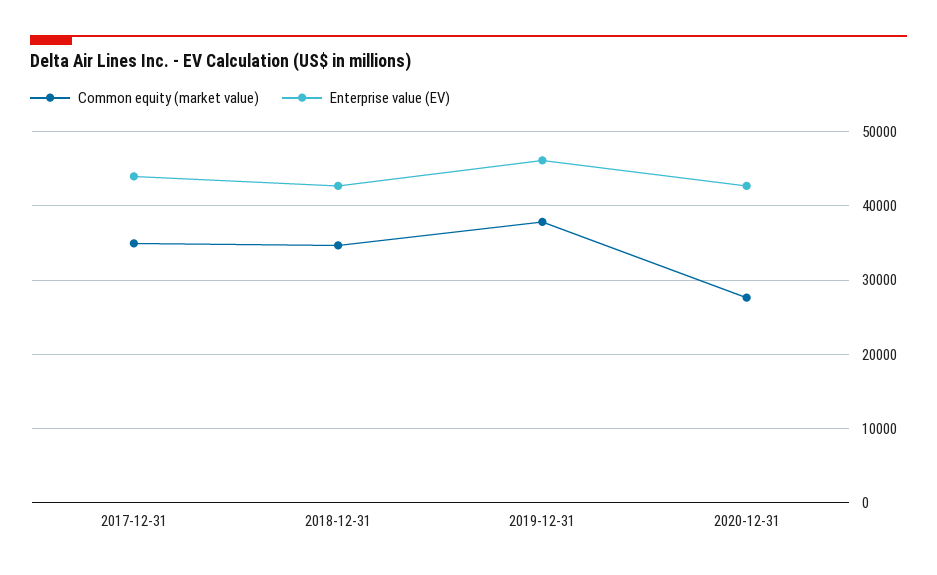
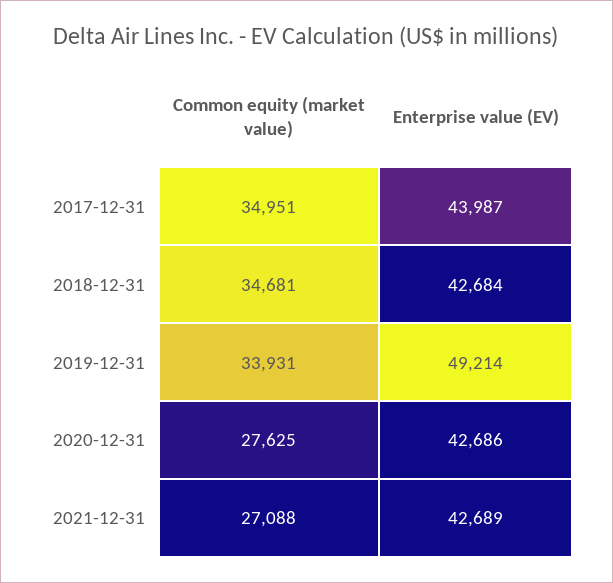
Common equity (market value), 2019-12-31: 38000 -> 33931
Enterprise value (EV), 2019-12-31: 46000 -> 49214
Common equity (market value), 2021-12-31: none -> 27088
Enterprise value (EV), 2021-12-31: none -> 42689

